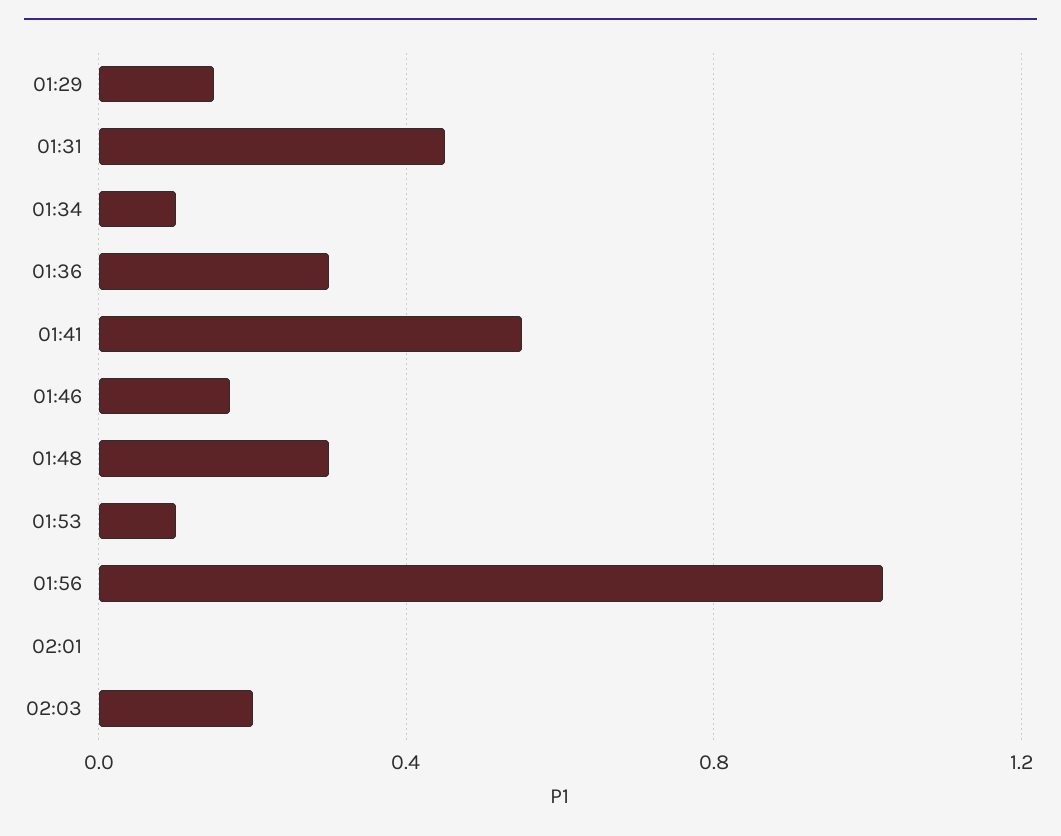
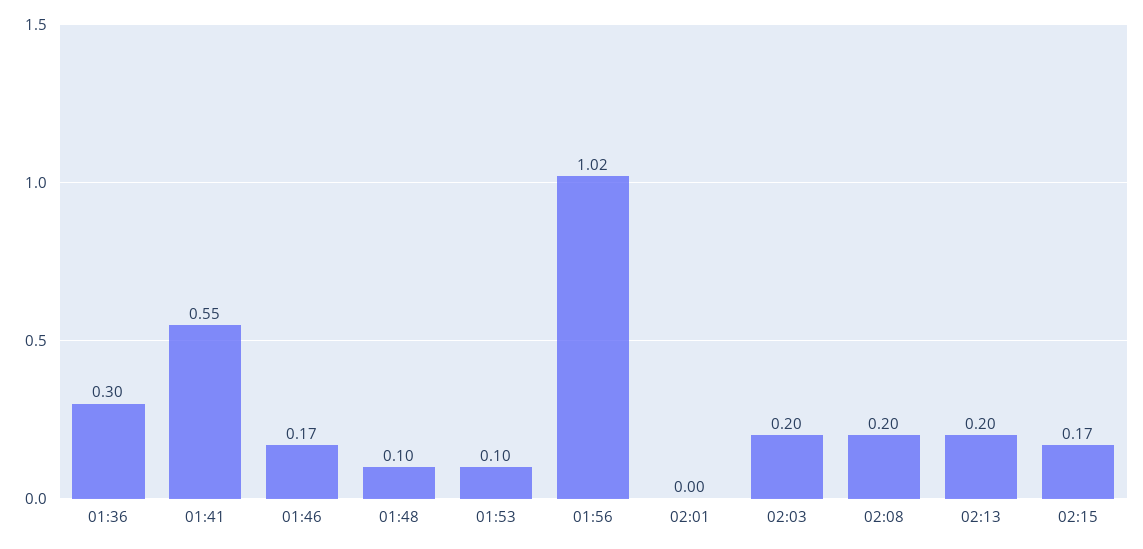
01:29: 0.15 -> none
01:31: 0.45 -> none
01:34: 0.1 -> none
01:48: 0.3 -> 0.1
02:08: none -> 0.2
02:13: none -> 0.2
02:15: none -> 0.17

